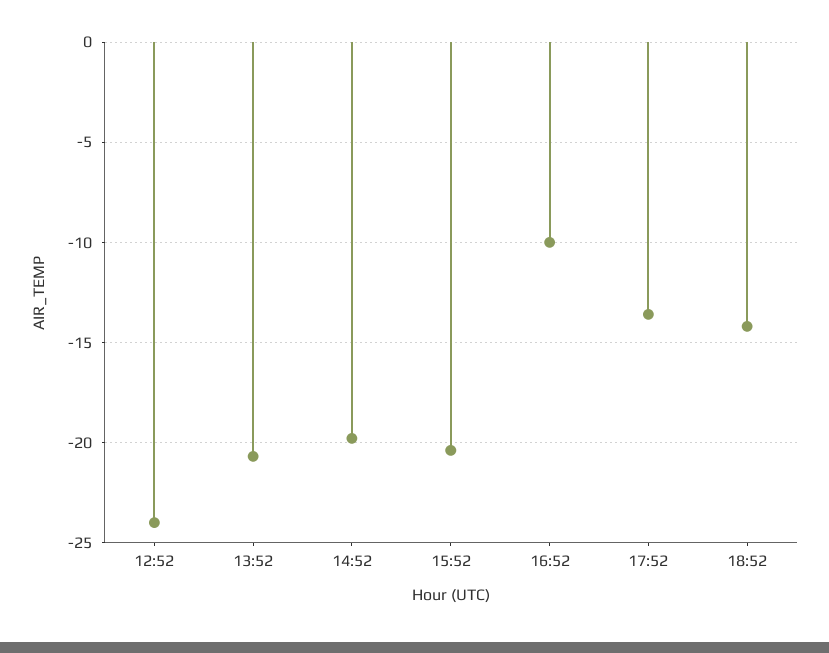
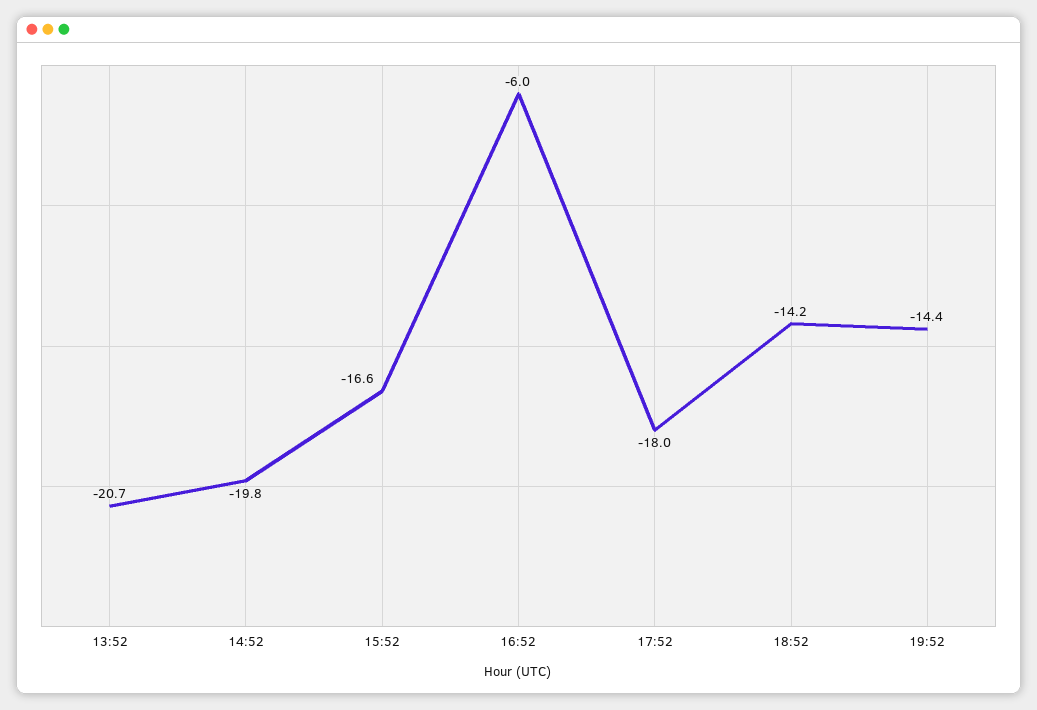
12:52: -24 -> none
15:52: -20.5 -> -16.6
16:52: -10 -> -6
17:52: -13.5 -> -18
19:52: none -> -14.4

